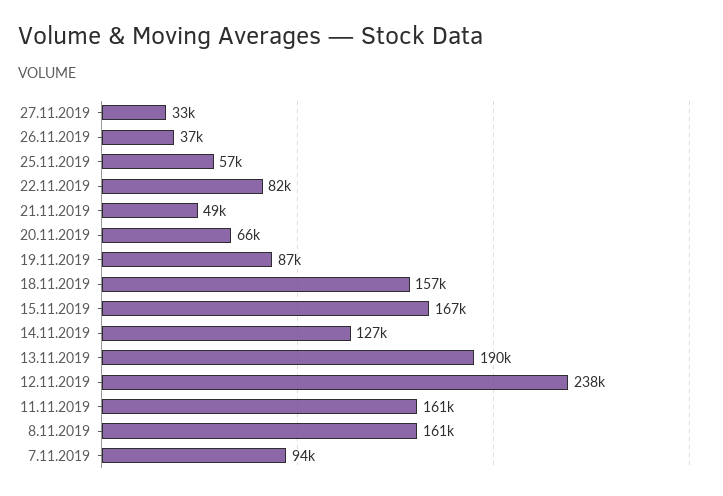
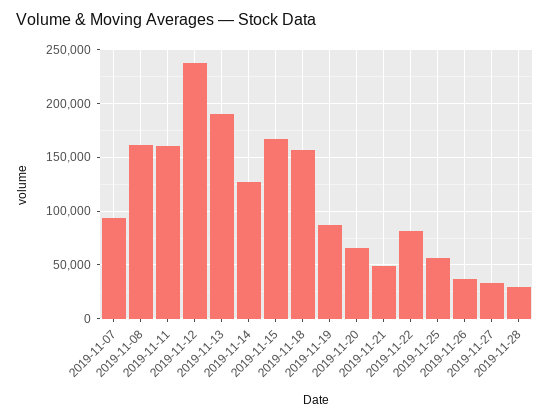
2019-11-28: none -> 30000

